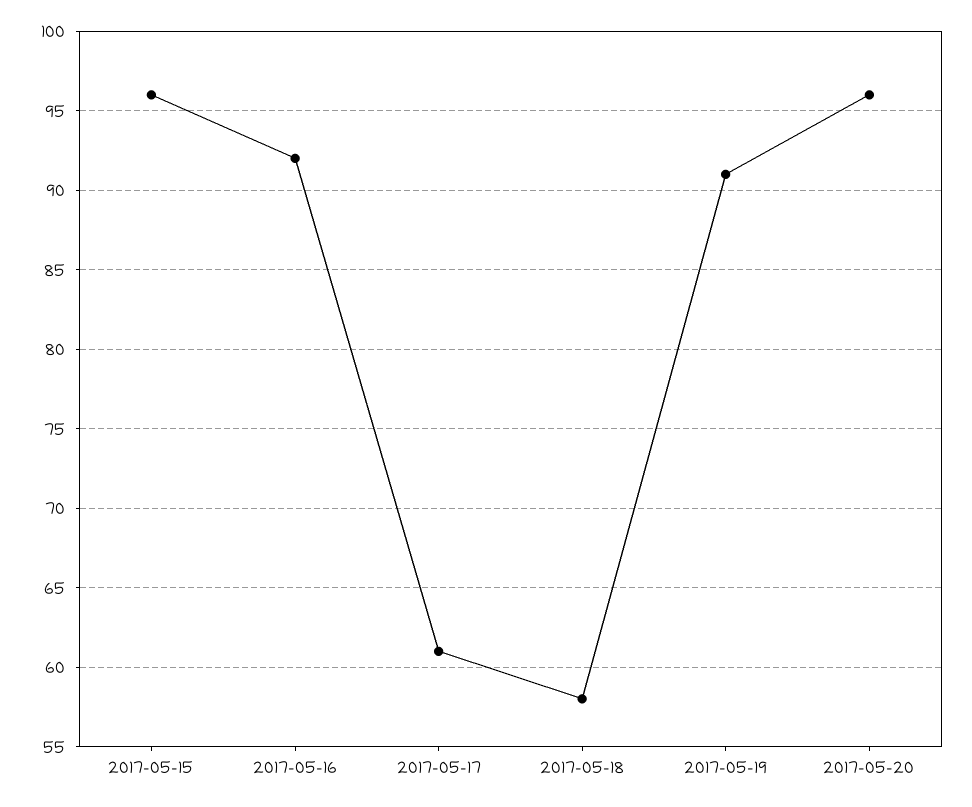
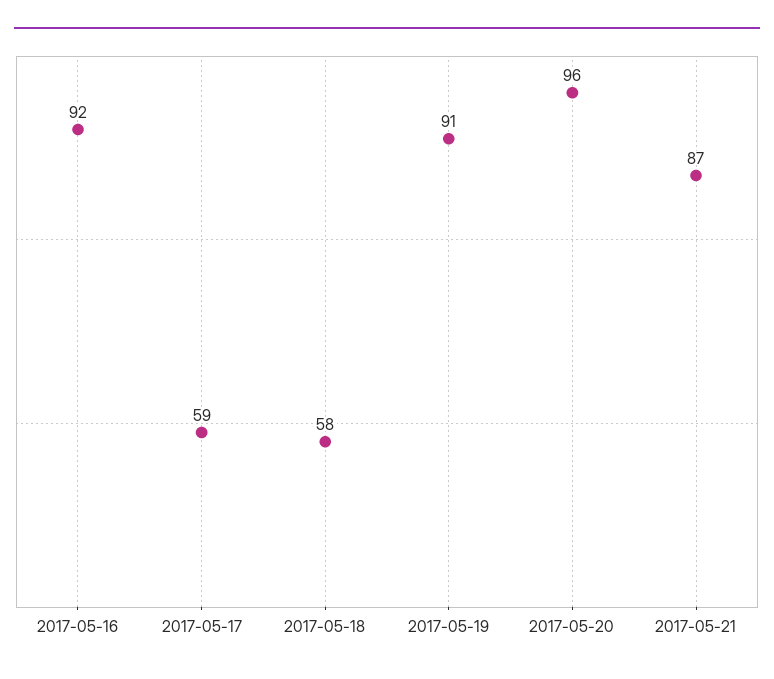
2017-05-15: 96 -> none
2017-05-17: 61 -> 59
2017-05-21: none -> 87

